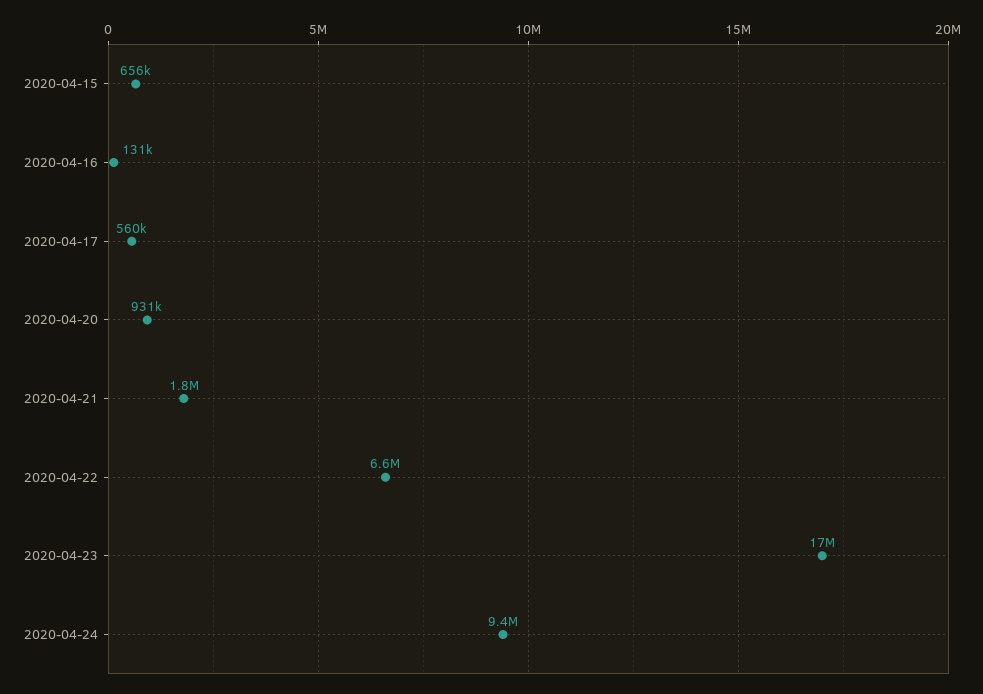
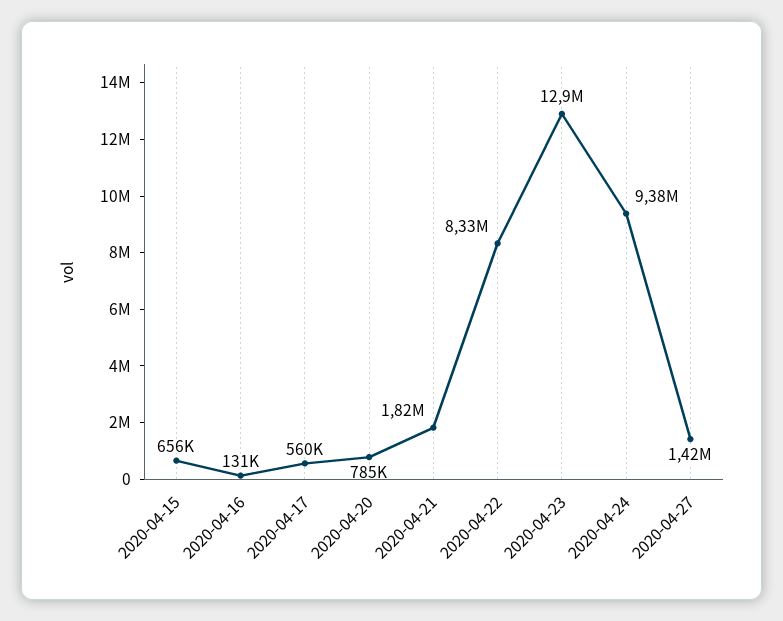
2020-04-20: 931000 -> 785000
2020-04-22: 6600000 -> 8330000
2020-04-23: 17000000 -> 12900000
2020-04-27: none -> 1420000

